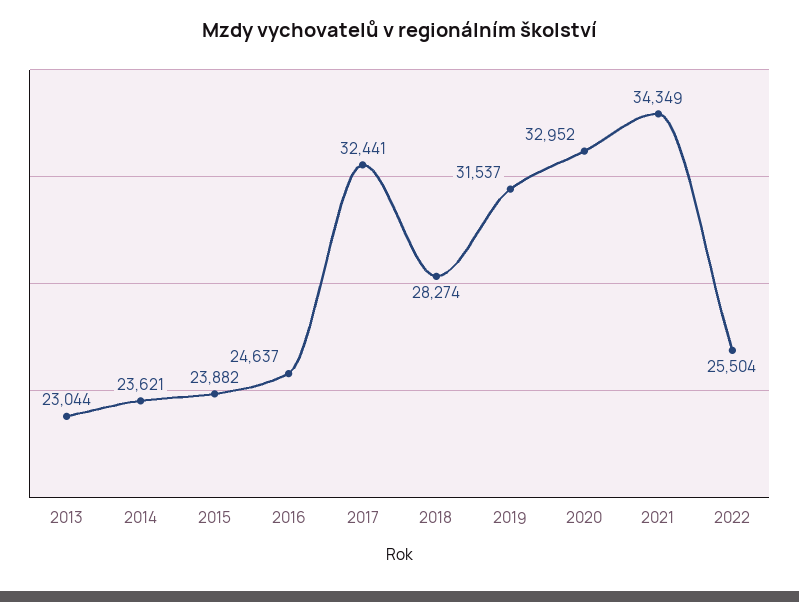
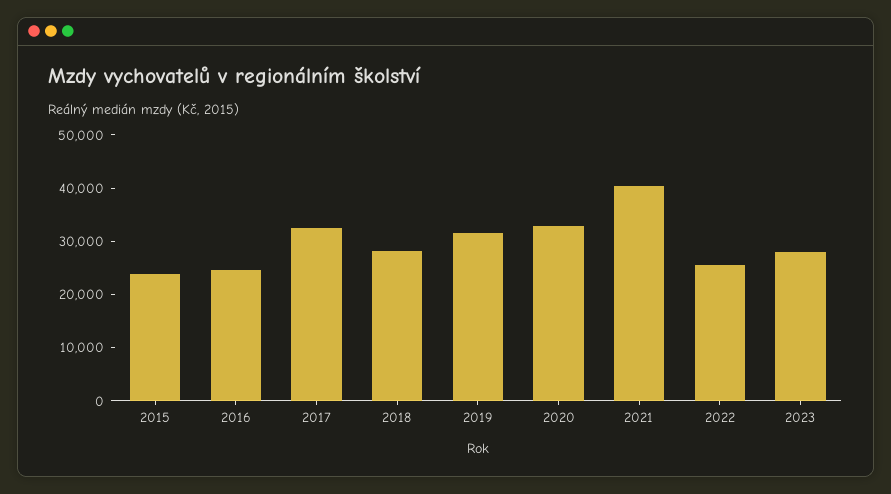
2013: 23044 -> none
2014: 23621 -> none
2021: 34349 -> 40000
2023: none -> 28000

